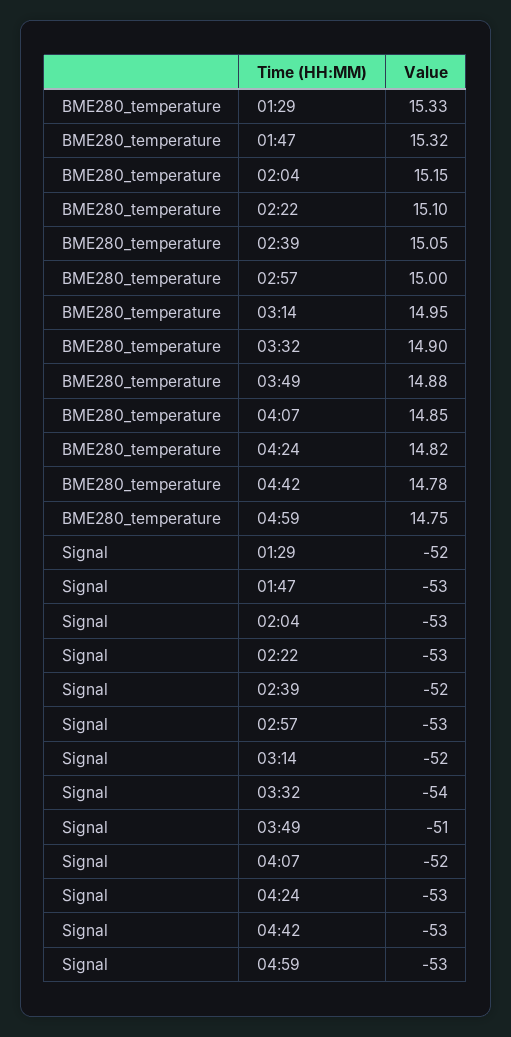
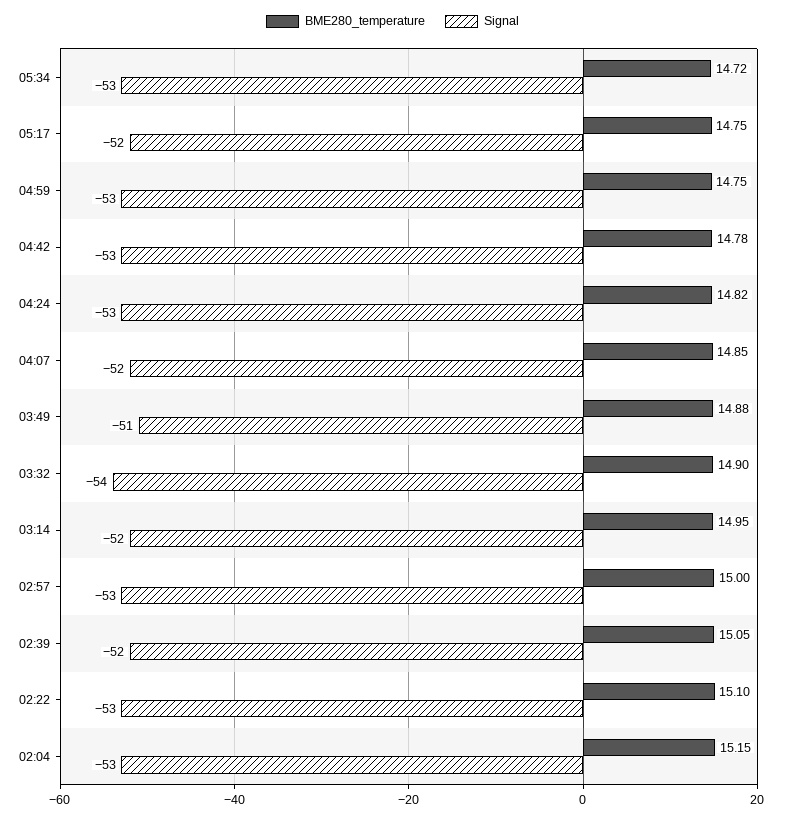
BME280_temperature, 01:29: 15.33 -> none
BME280_temperature, 01:47: 15.32 -> none
Signal, 01:29: -52 -> none
Signal, 01:47: -53 -> none
BME280_temperature, 05:34: none -> 14.72
Signal, 05:34: none -> -53
BME280_temperature, 05:17: none -> 14.75
Signal, 05:17: none -> -52

